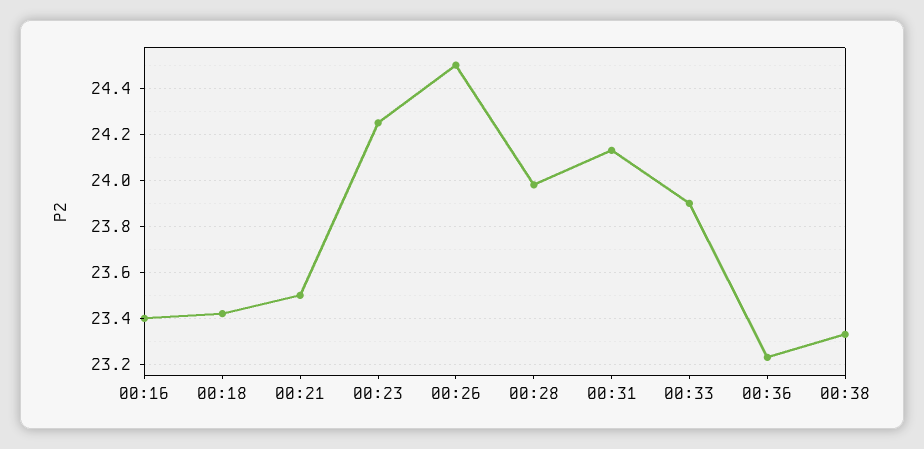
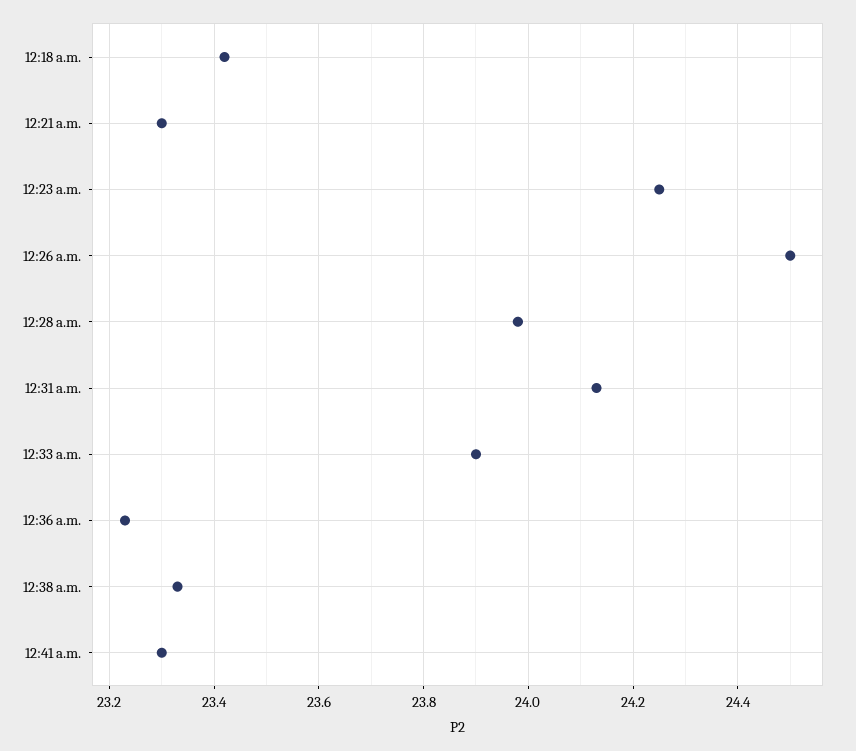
00:16: 23.4 -> none
00:21: 23.5 -> 23.3
12:41 a.m.: none -> 23.3

